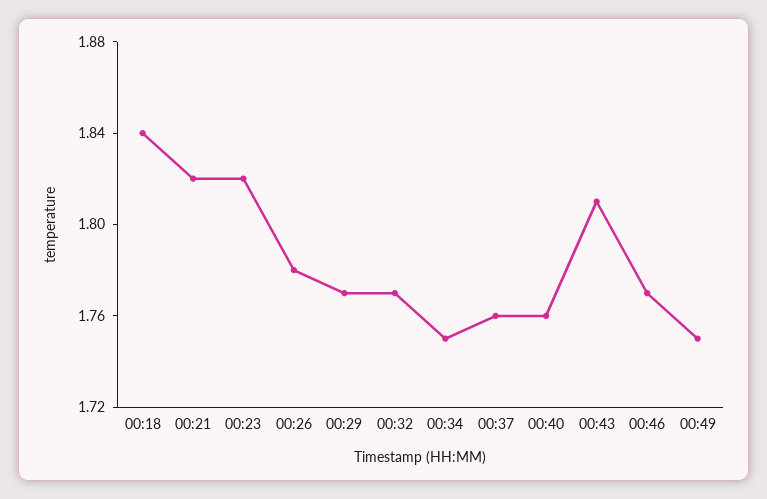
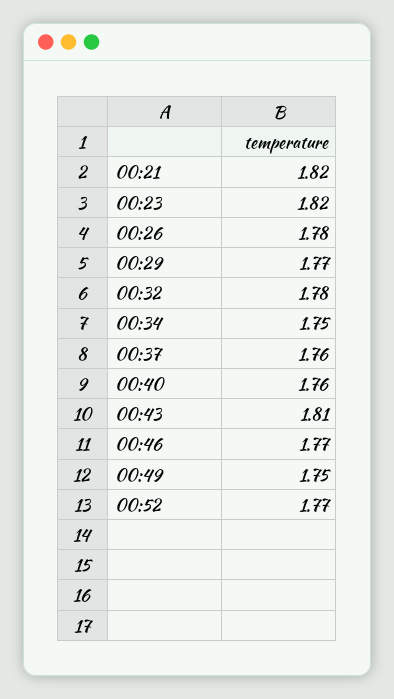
00:18: 1.84 -> none
00:32: 1.77 -> 1.78
00:52: none -> 1.77

